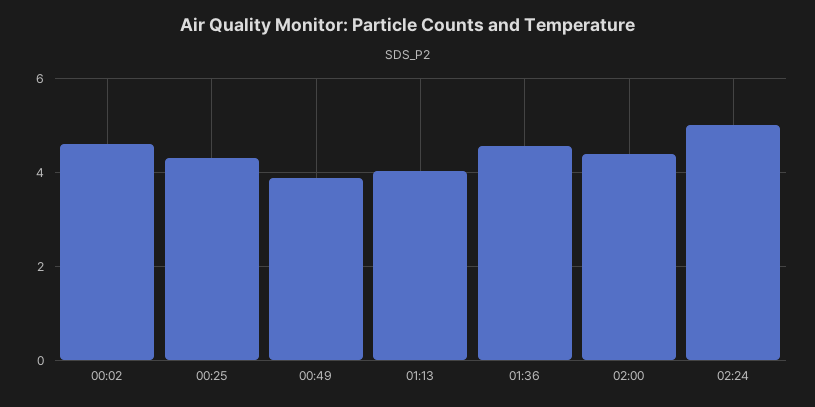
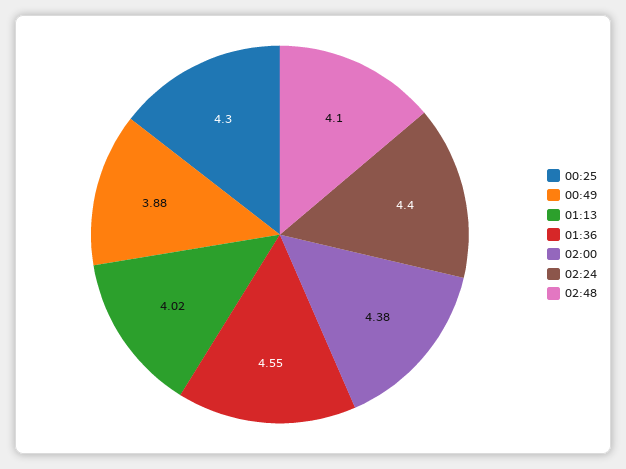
00:02: 4.6 -> none
02:24: 5 -> 4.4
02:48: none -> 4.1

